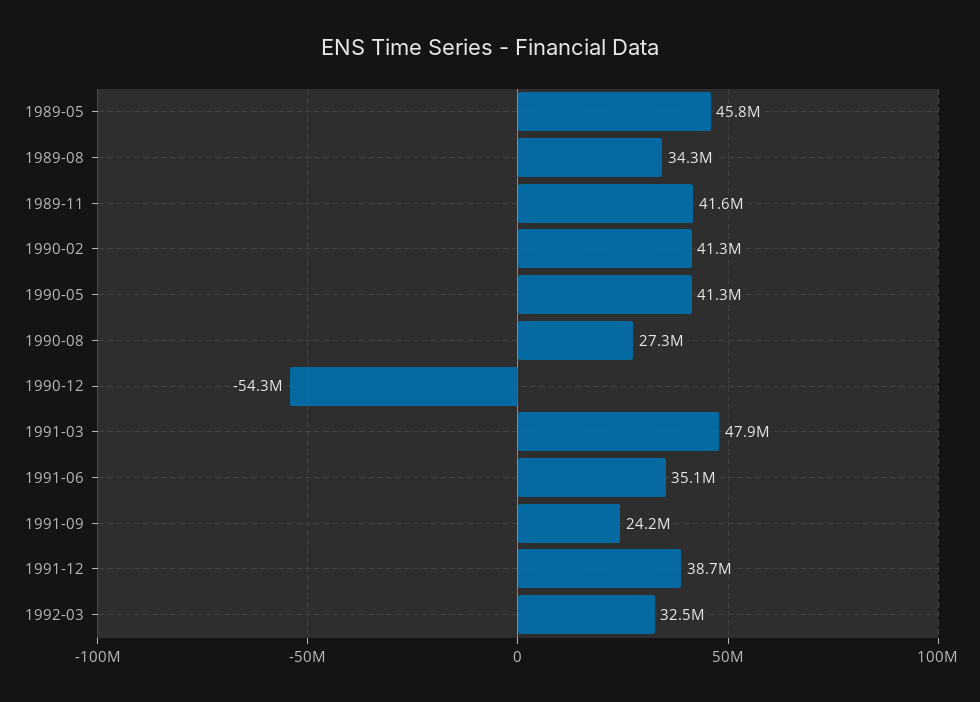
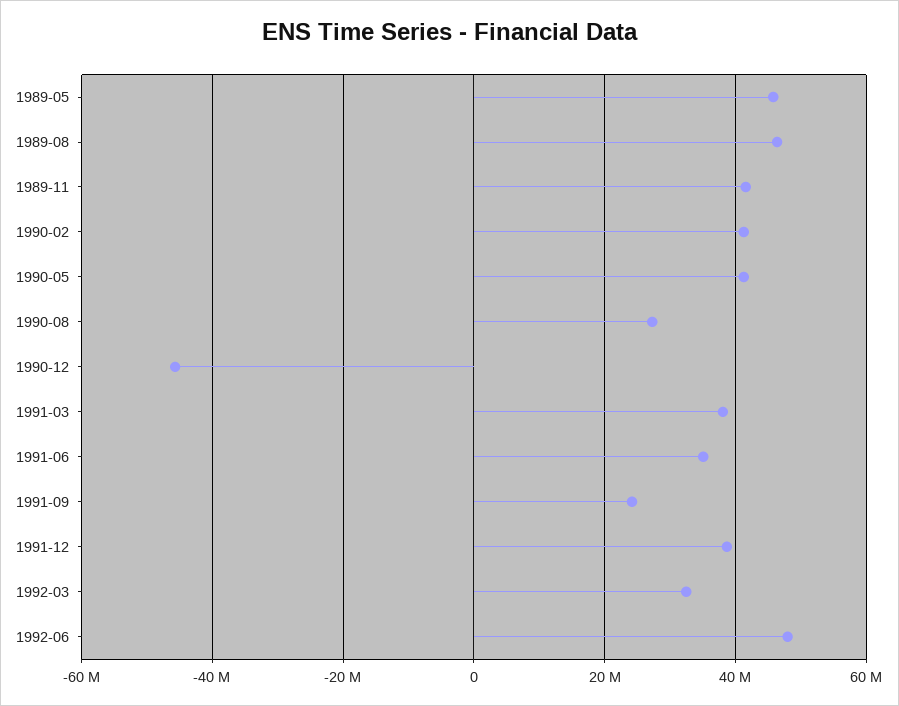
1989-08: 34300000 -> 46000000
1990-12: -54300000 -> -46000000
1991-03: 47900000 -> 38000000
1992-06: none -> 48000000

